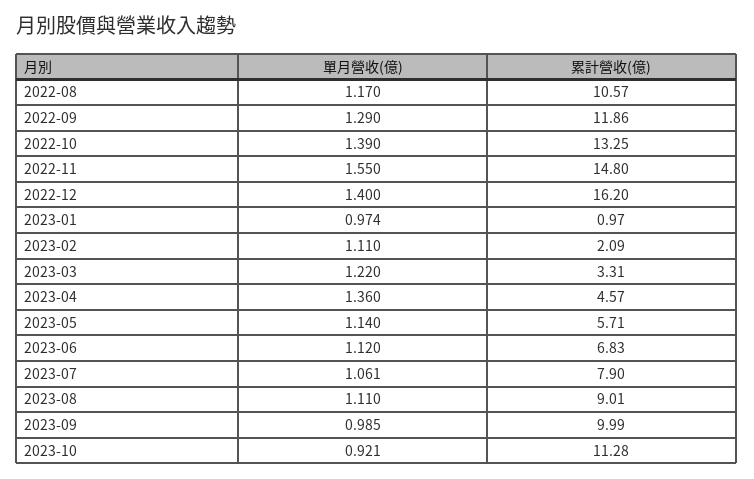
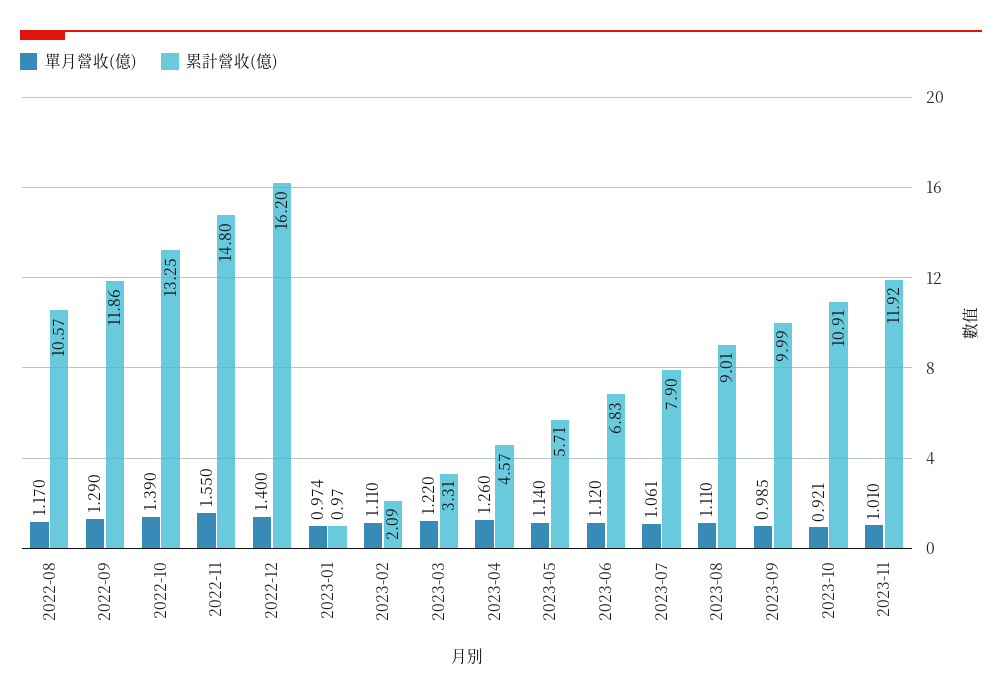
單月營收(億), 2023-04: 1.36 -> 1.26
累計營收(億), 2023-10: 11.28 -> 10.91
單月營收(億), 2023-11: none -> 1.01
累計營收(億), 2023-11: none -> 11.92

